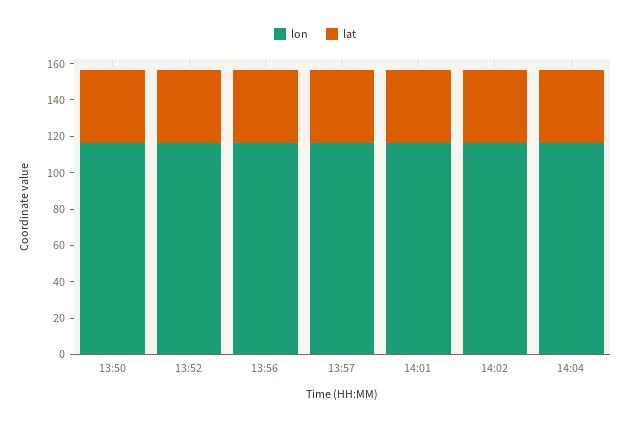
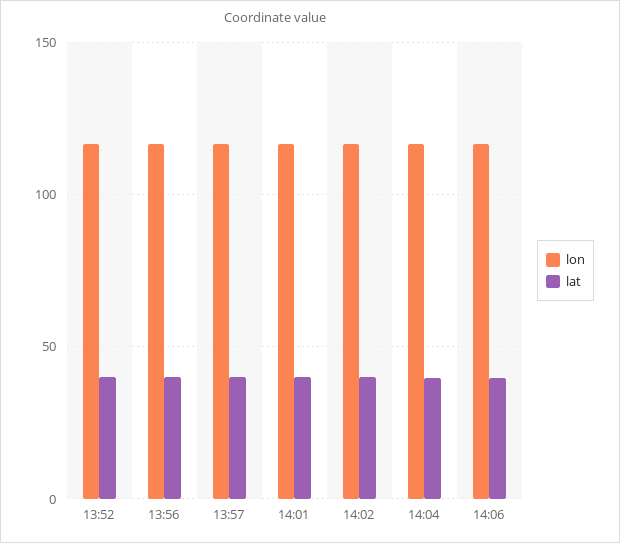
lon, 13:50: 115 -> none
lat, 13:50: 40 -> none
lon, 14:06: none -> 115
lat, 14:06: none -> 40

